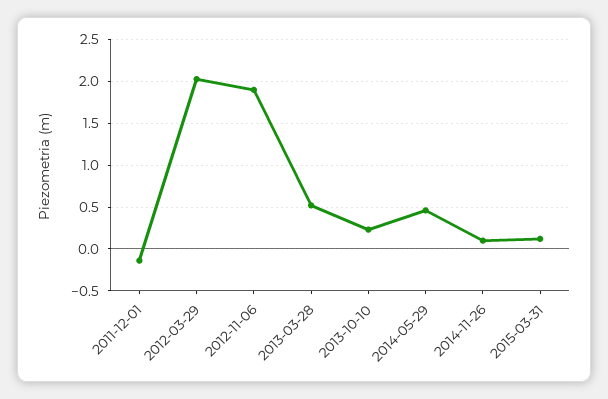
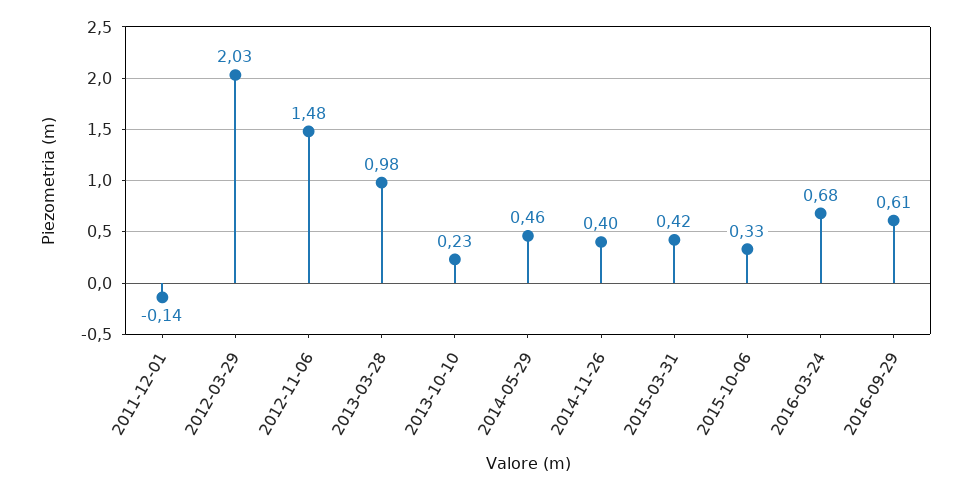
2012-11-06: 1.9 -> 1.48
2013-03-28: 0.5 -> 0.98
2014-11-26: 0.1 -> 0.4
2015-03-31: 0.1 -> 0.42
2015-10-06: none -> 0.33
2016-03-24: none -> 0.68
2016-09-29: none -> 0.61

